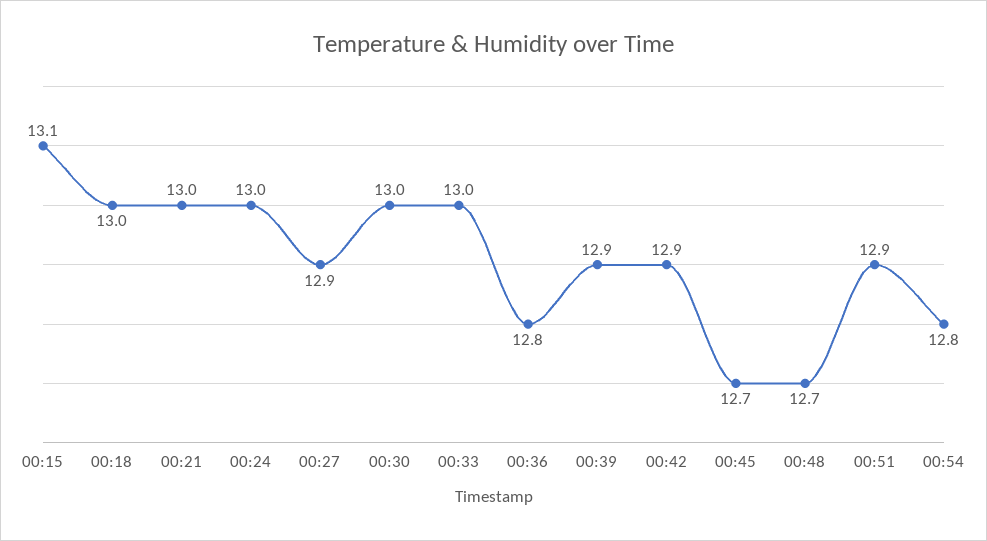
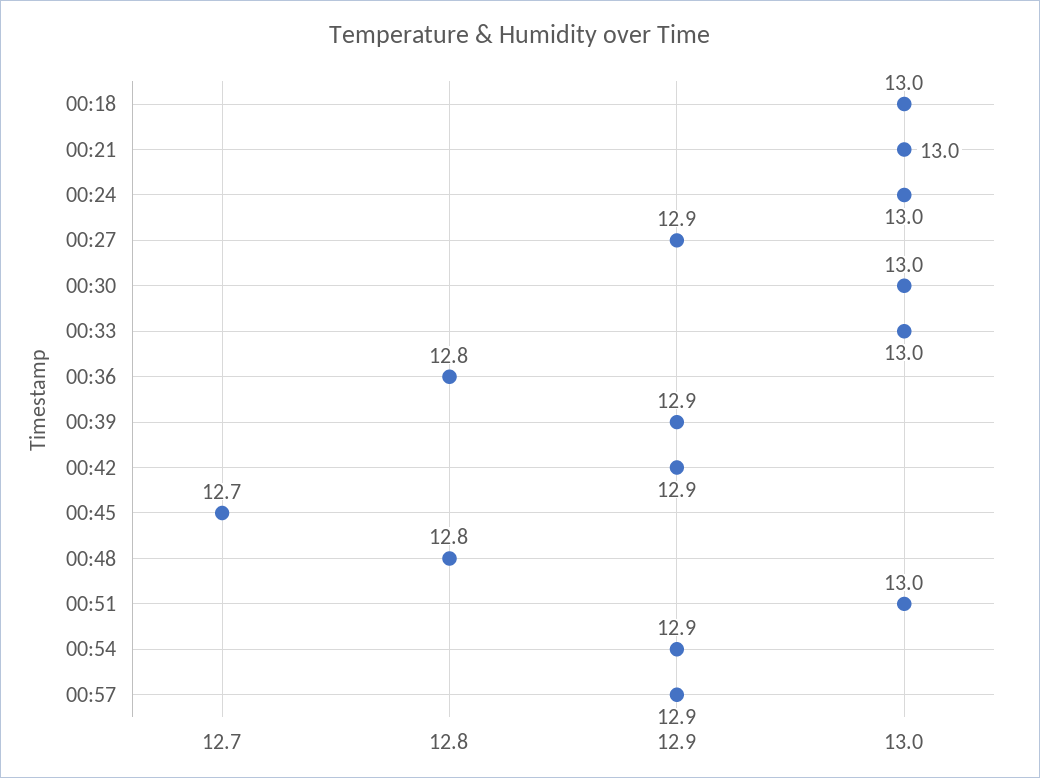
00:15: 13.1 -> none
00:48: 12.7 -> 12.8
00:51: 12.9 -> 13
00:54: 12.8 -> 12.9
00:57: none -> 12.9

